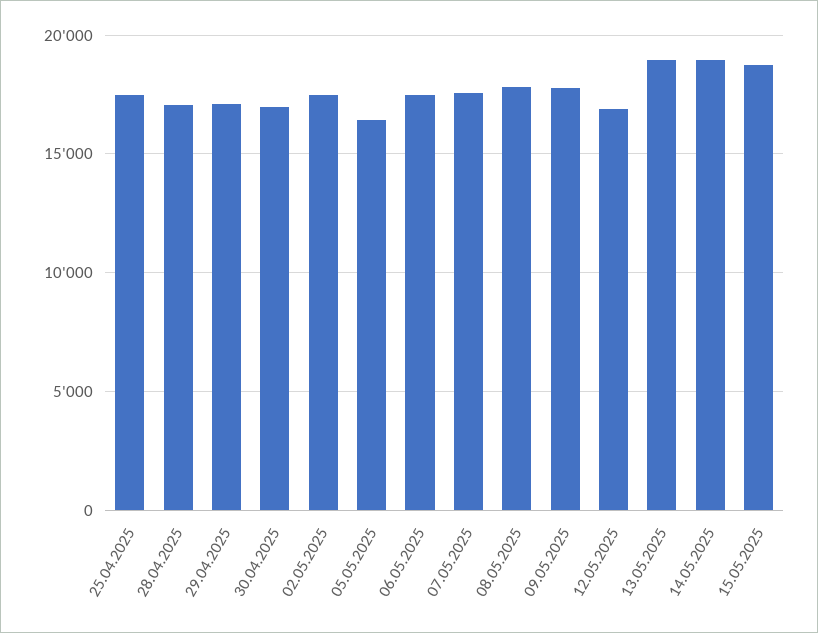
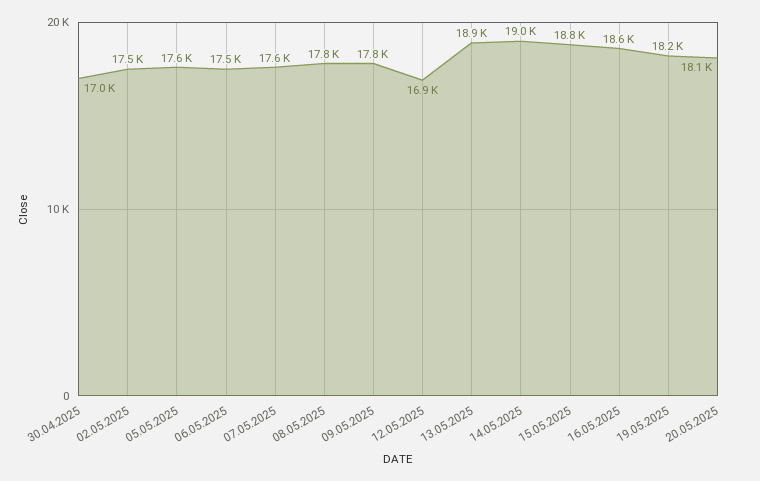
25.04.2025: 17500 -> none
28.04.2025: 17000 -> none
29.04.2025: 17000 -> none
05.05.2025: 16500 -> 17600
16.05.2025: none -> 18600
19.05.2025: none -> 18200
20.05.2025: none -> 18100

